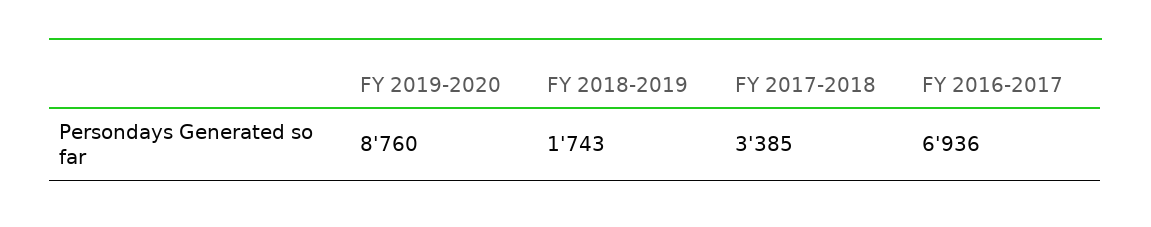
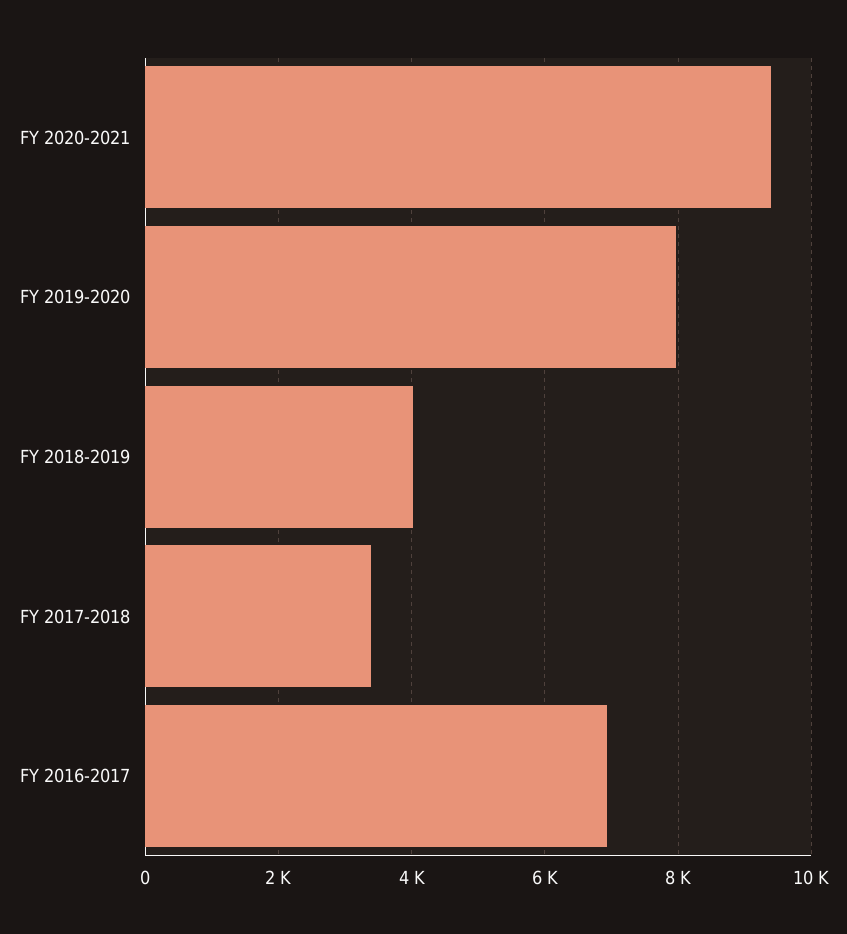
FY 2019-2020: 8760 -> 8000
FY 2018-2019: 1743 -> 4000
FY 2020-2021: none -> 9400

